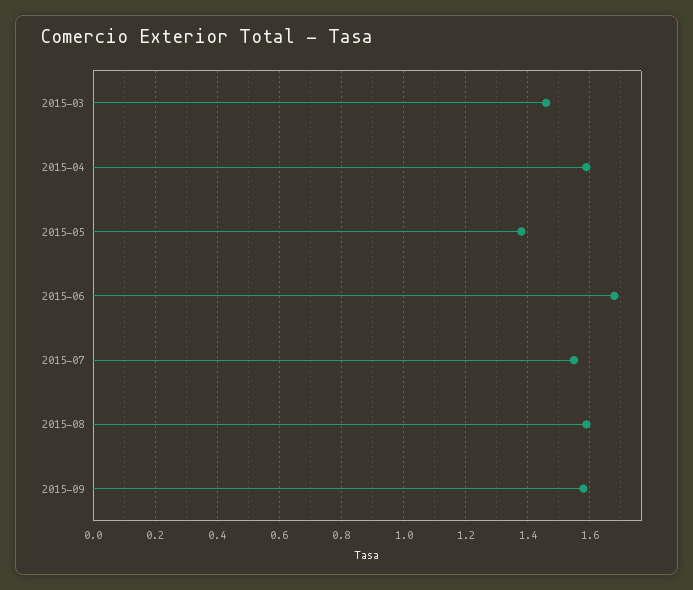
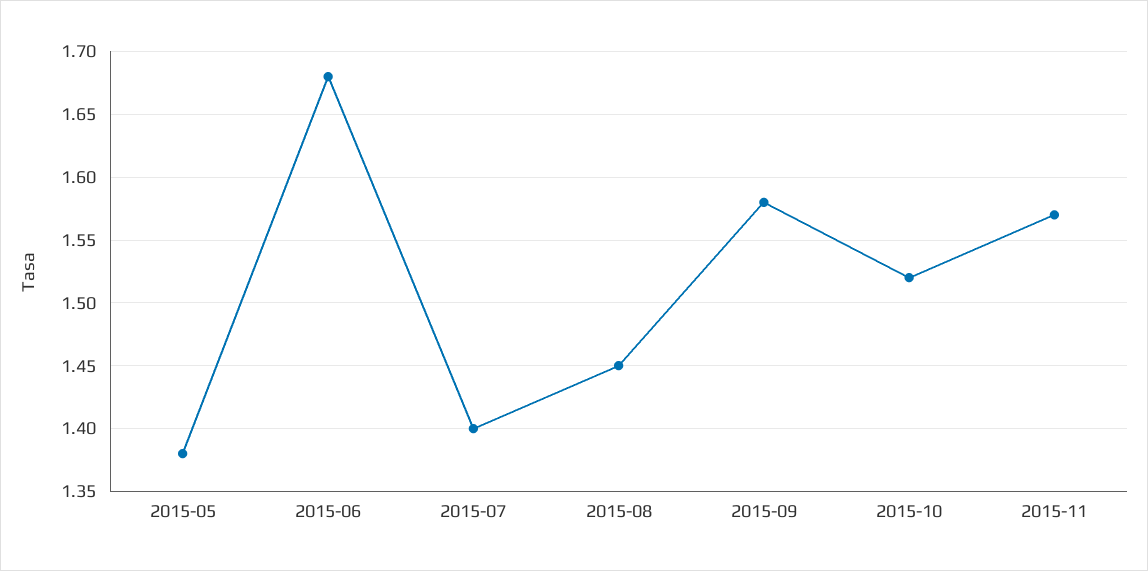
2015-03: 1.45 -> none
2015-04: 1.6 -> none
2015-07: 1.55 -> 1.4
2015-08: 1.6 -> 1.45
2015-10: none -> 1.52
2015-11: none -> 1.57

